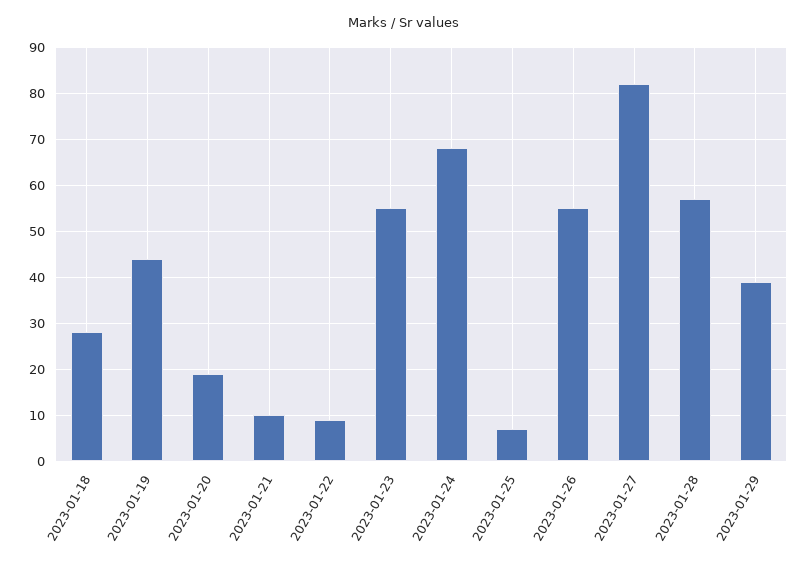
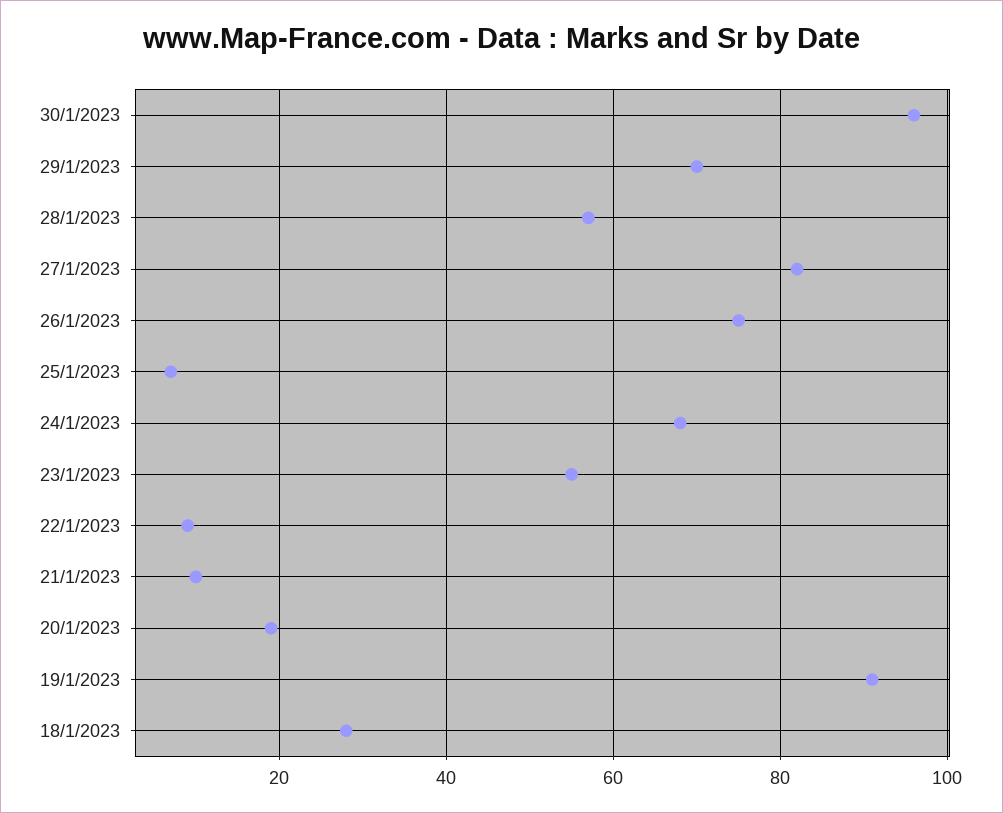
2023-01-19: 45 -> 90
2023-01-26: 55 -> 75
2023-01-29: 40 -> 70
30/1/2023: none -> 95

